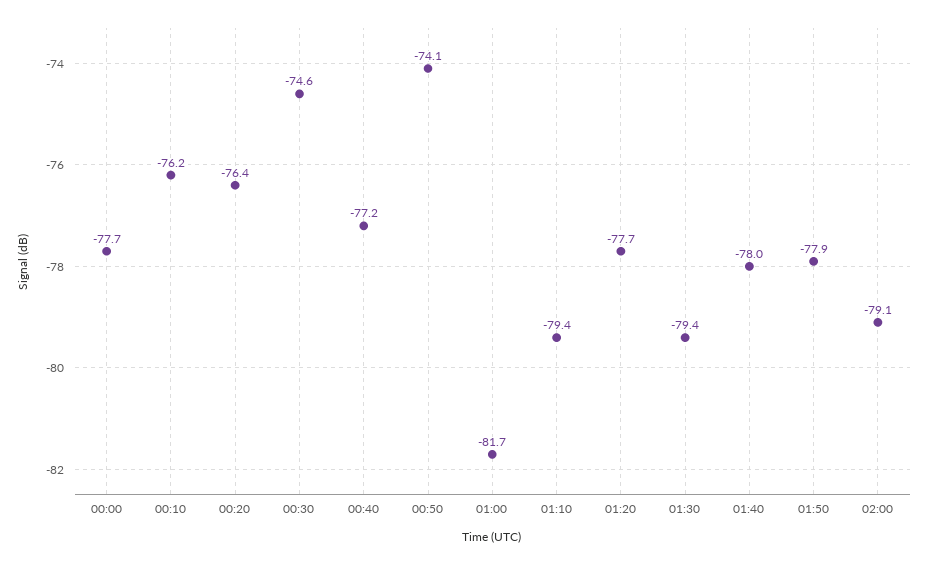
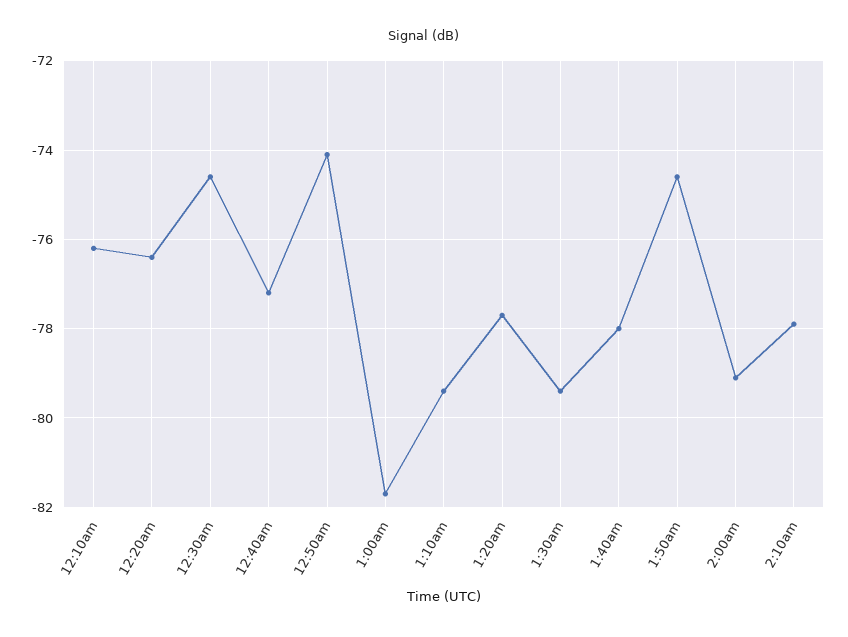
00:00: -77.7 -> none
01:50: -77.9 -> -74.5
2:10am: none -> -78

